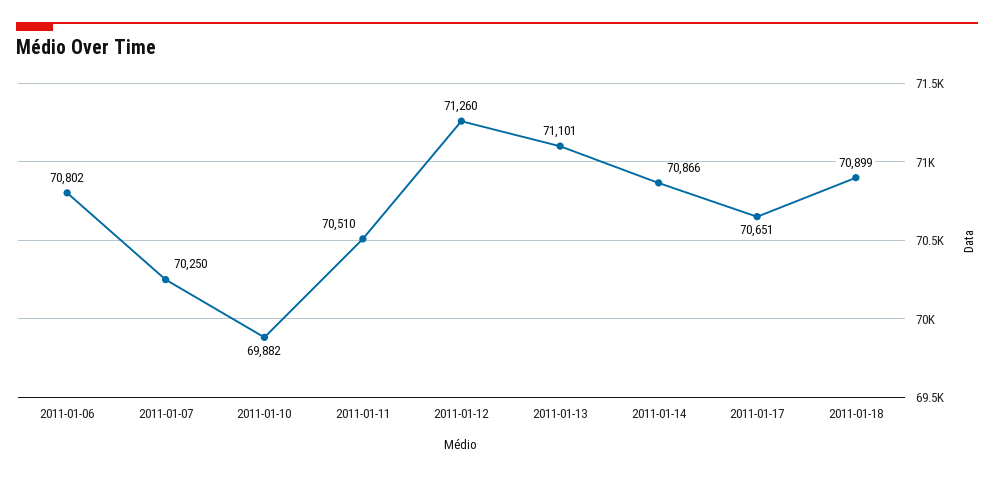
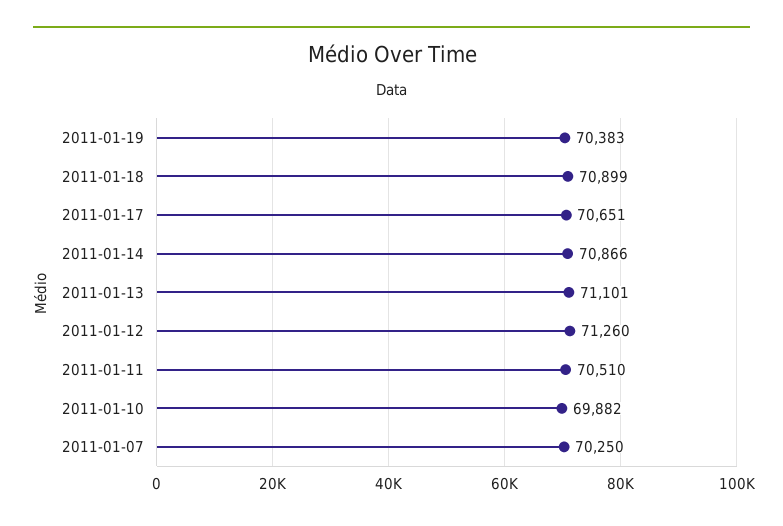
2011-01-06: 70802 -> none
2011-01-19: none -> 70383

